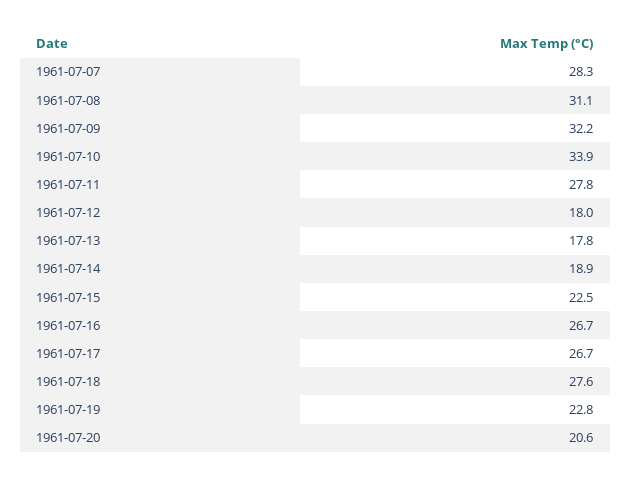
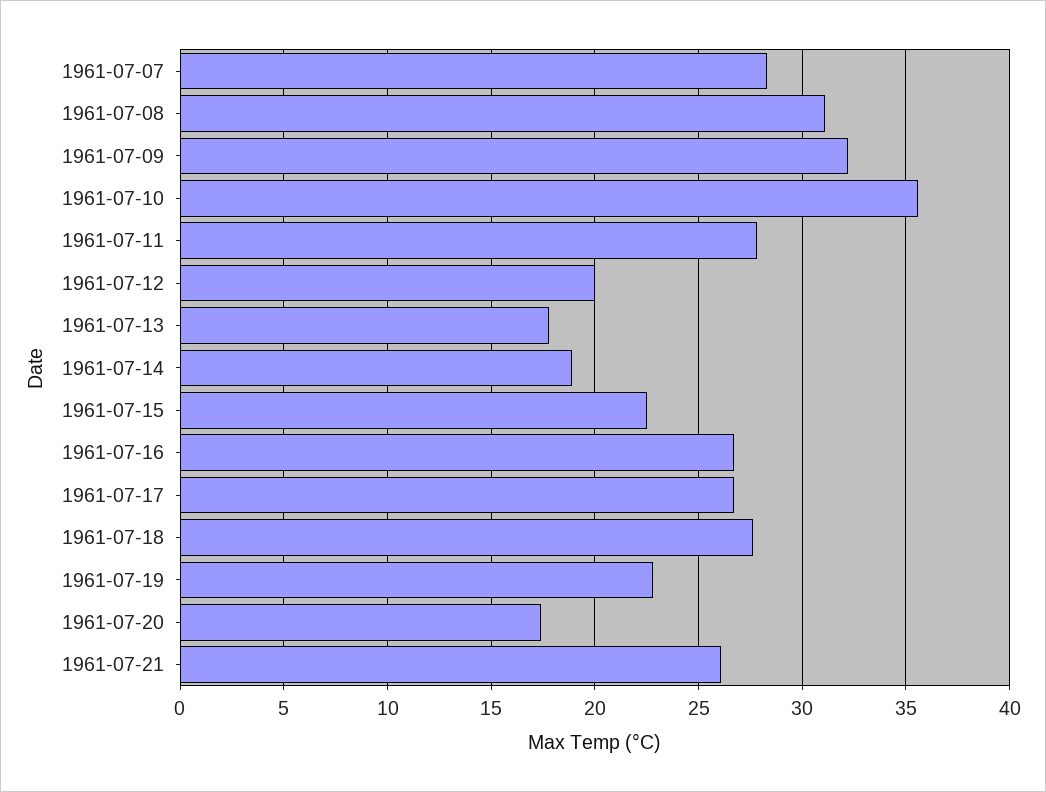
1961-07-10: 33.9 -> 35.5
1961-07-12: 18 -> 20
1961-07-20: 20.6 -> 17.5
1961-07-21: none -> 26

